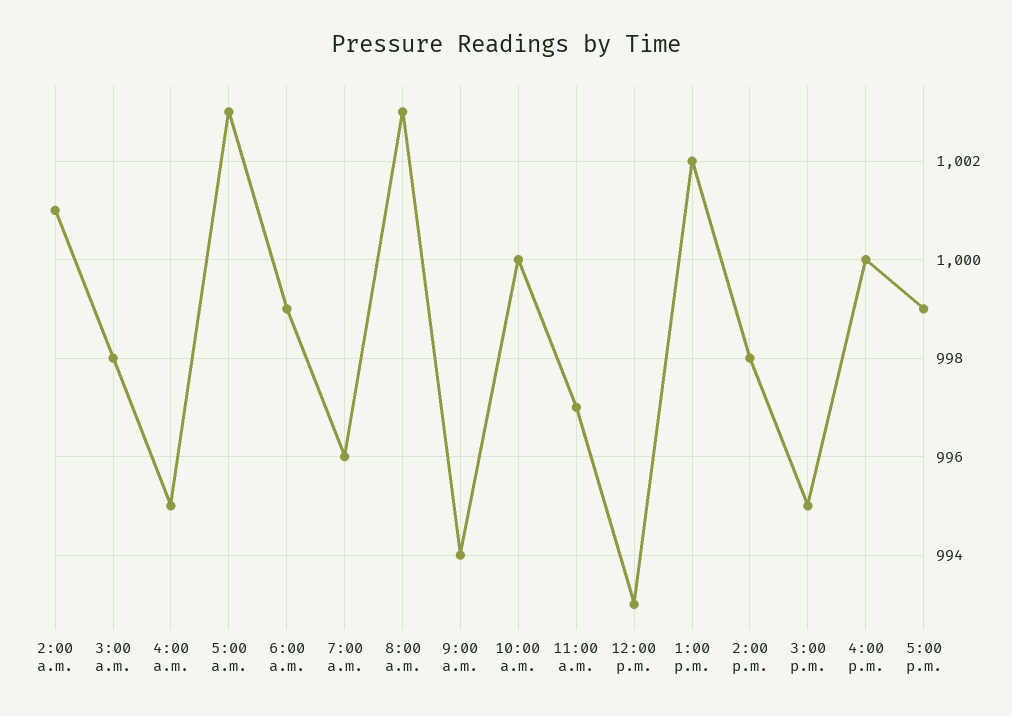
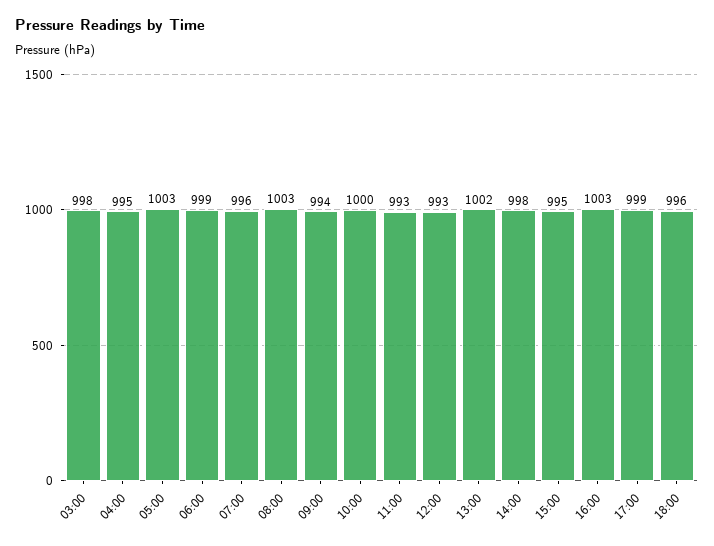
2:00 a.m.: 1001 -> none
11:00 a.m.: 997 -> 993
4:00 p.m.: 1000 -> 1003
18:00: none -> 996

